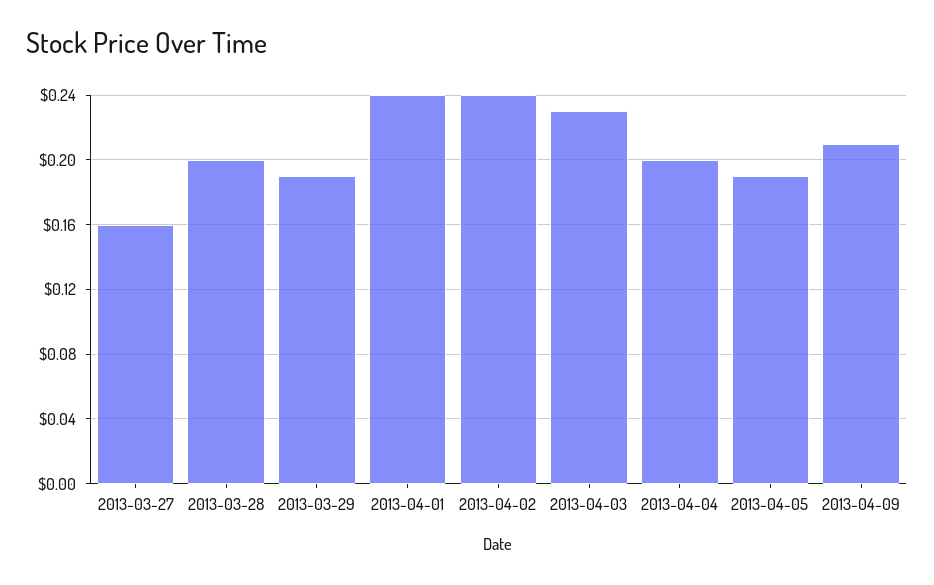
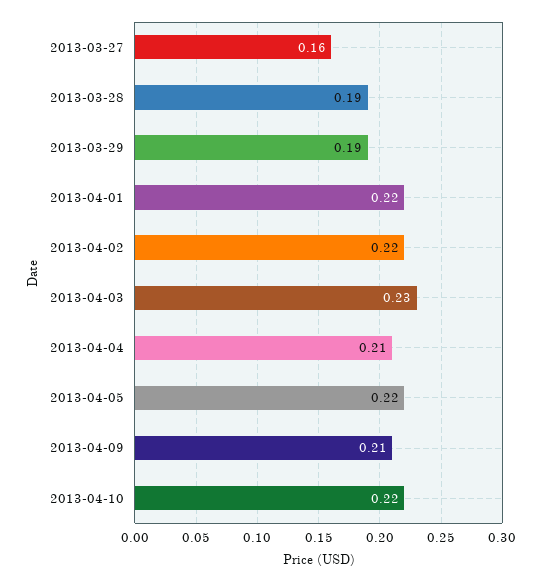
2013-03-28: 0.2 -> 0.19
2013-04-01: 0.24 -> 0.22
2013-04-02: 0.24 -> 0.22
2013-04-04: 0.2 -> 0.21
2013-04-05: 0.19 -> 0.22
2013-04-10: none -> 0.22

